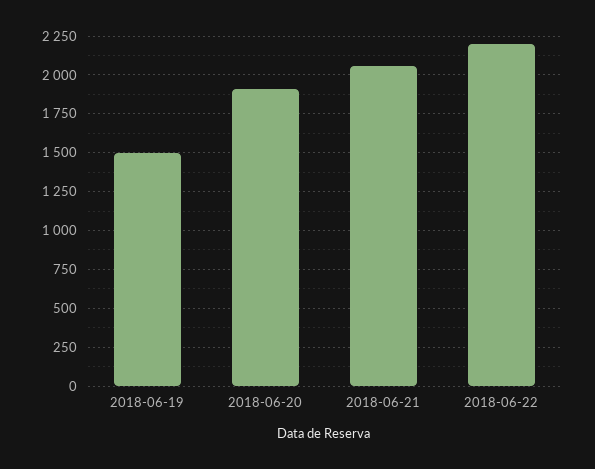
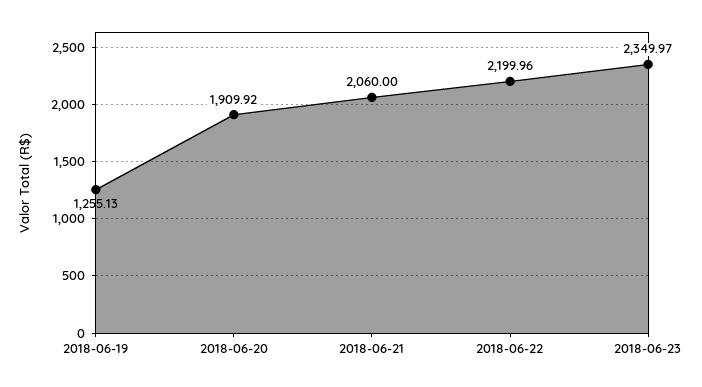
2018-06-19: 1500 -> 1255.13
2018-06-23: none -> 2349.97

